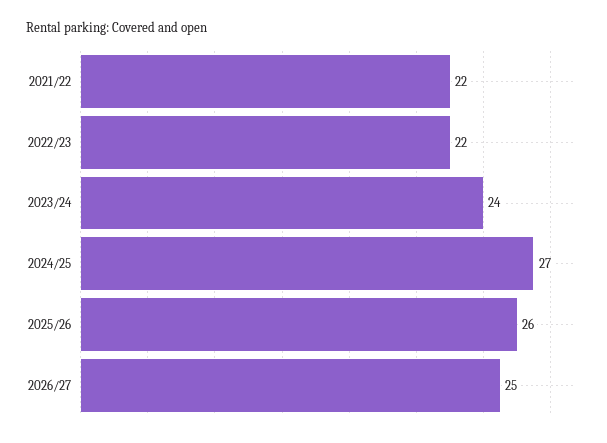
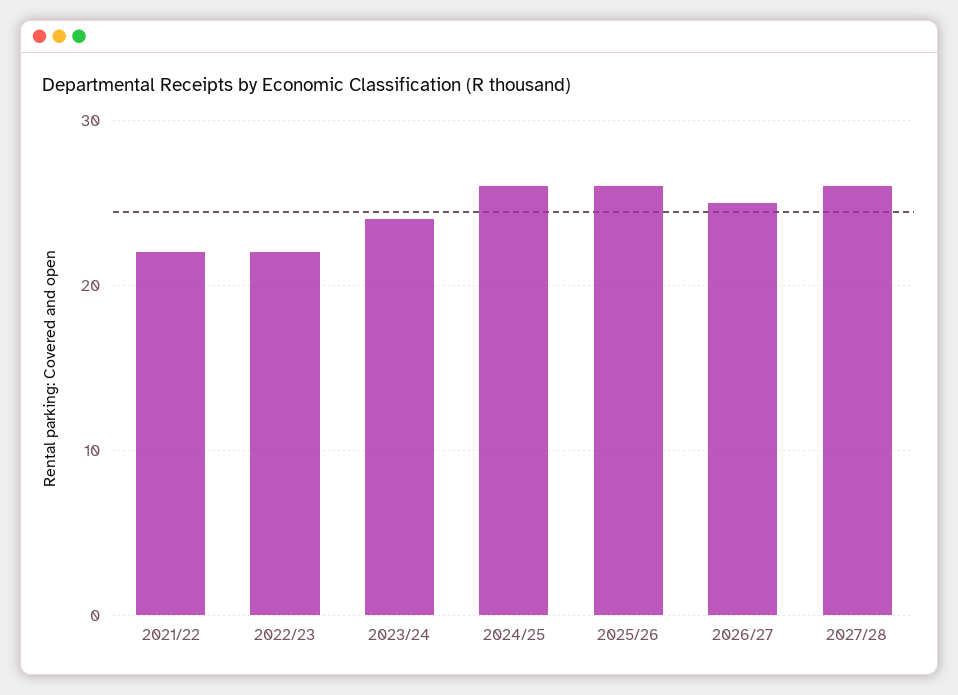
2024/25: 27 -> 26
2027/28: none -> 26

